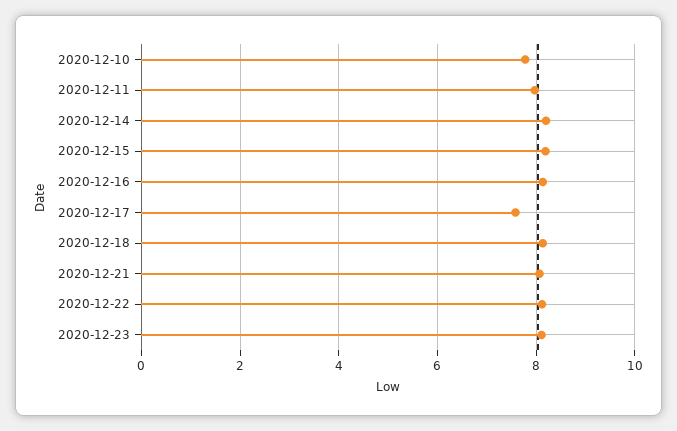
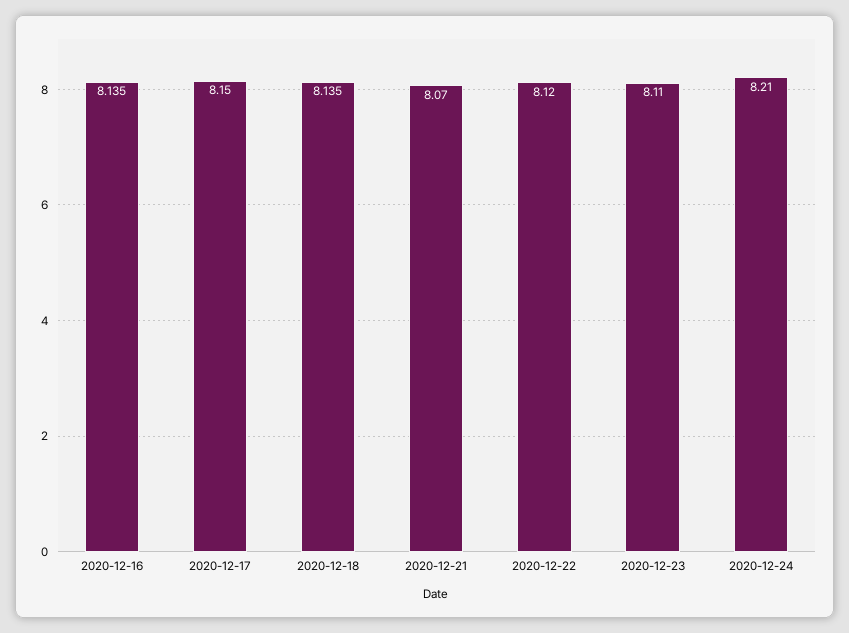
2020-12-10: 7.8 -> none
2020-12-11: 8 -> none
2020-12-14: 8.2 -> none
2020-12-15: 8.2 -> none
2020-12-17: 7.6 -> 8.15
2020-12-24: none -> 8.21

